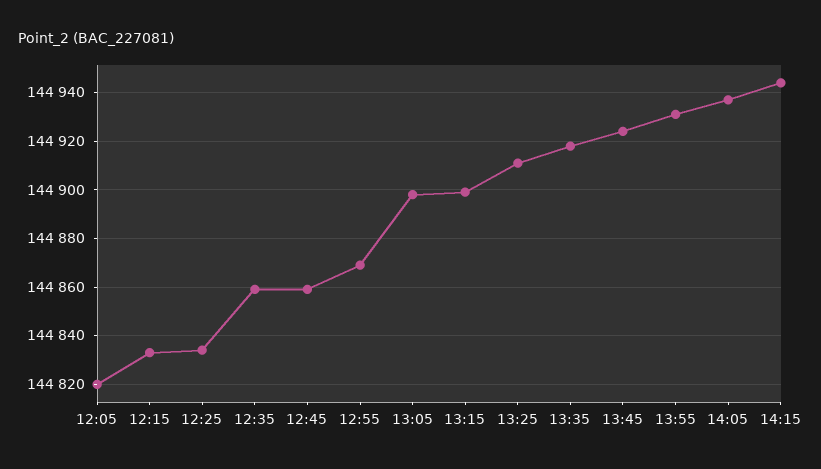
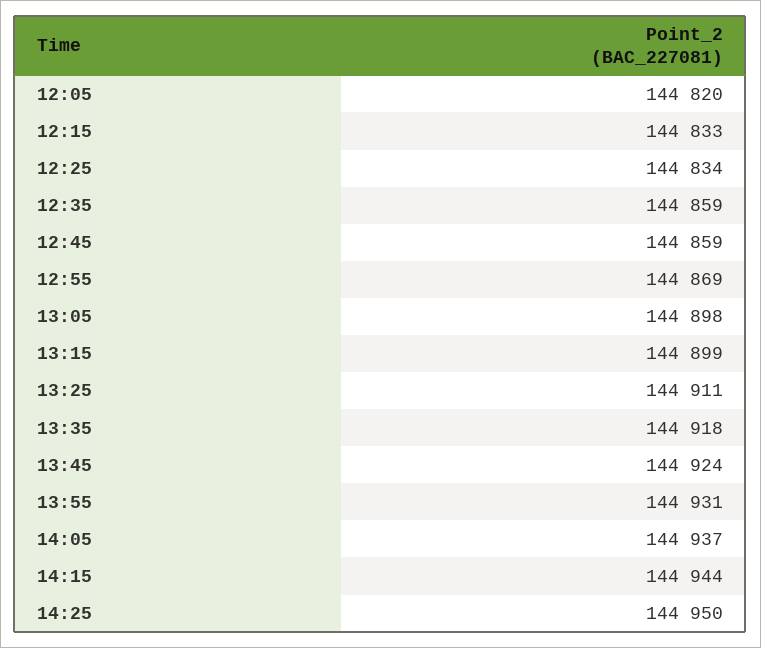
14:25: none -> 144950

